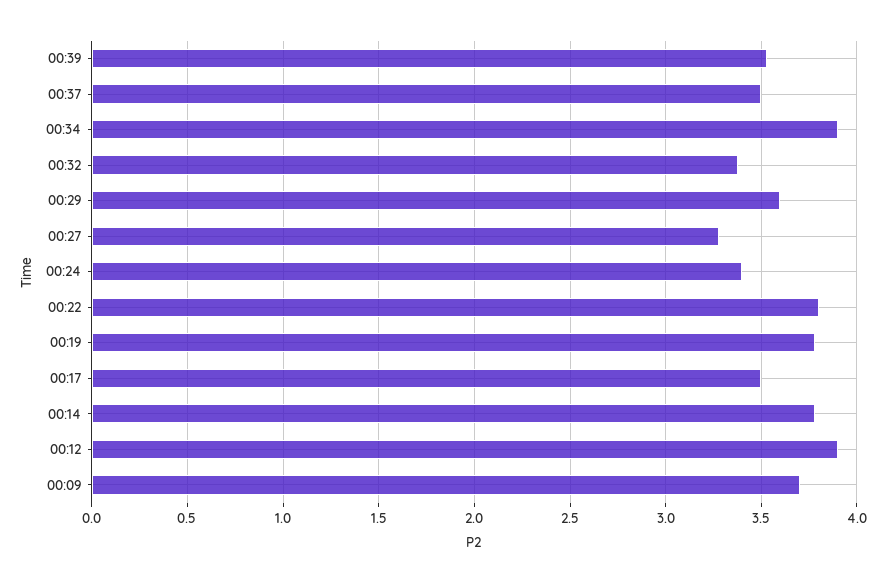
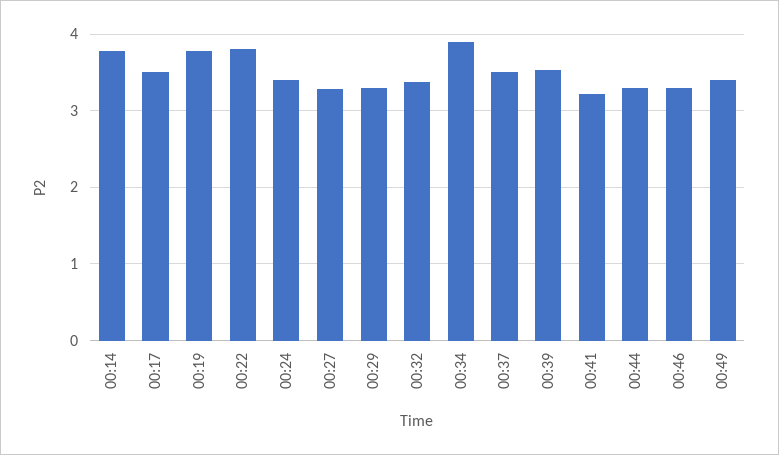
00:29: 3.6 -> 3.3
00:12: 3.9 -> none
00:09: 3.7 -> none
00:41: none -> 3.2
00:44: none -> 3.3
00:46: none -> 3.3
00:49: none -> 3.4

